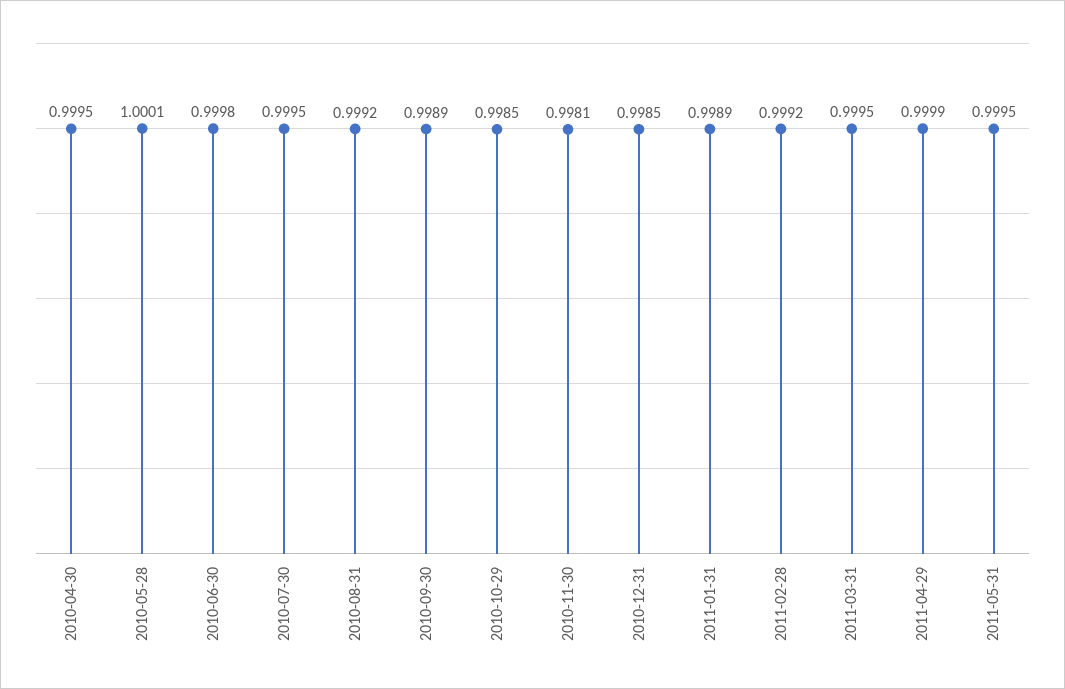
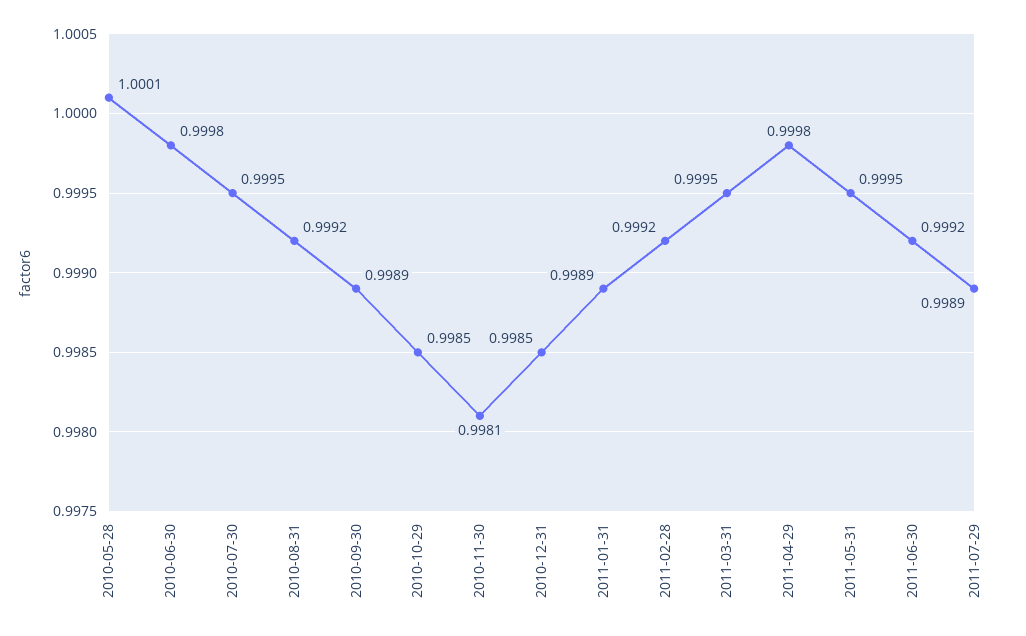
2010-04-30: 0.9995 -> none
2011-04-29: 0.9999 -> 0.9998
2011-06-30: none -> 0.9992
2011-07-29: none -> 0.9989

